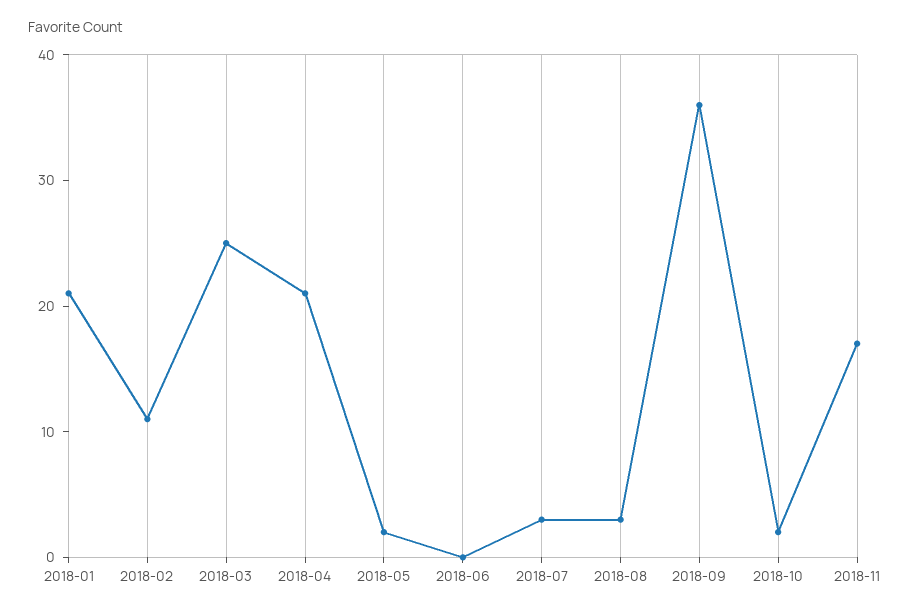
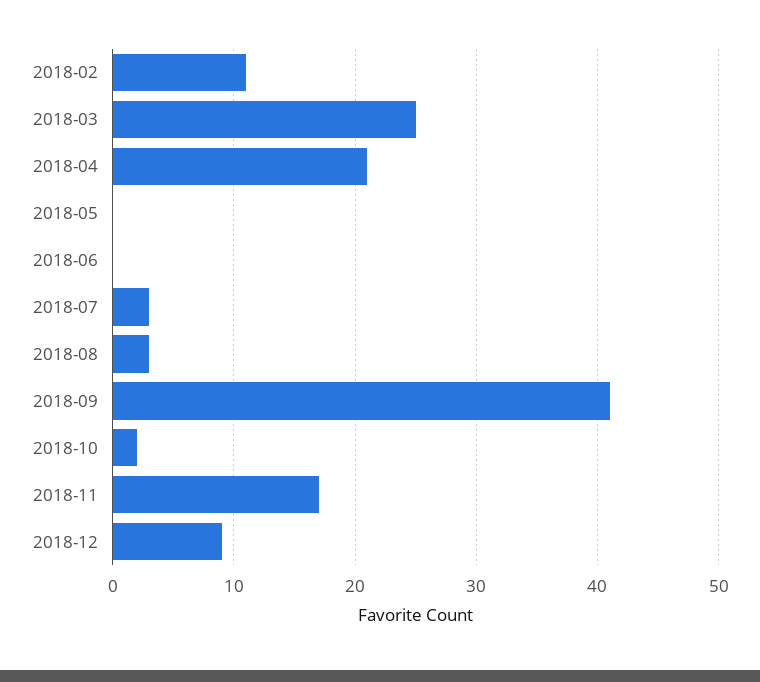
2018-01: 21 -> none
2018-05: 2 -> 0
2018-09: 36 -> 41
2018-12: none -> 9

